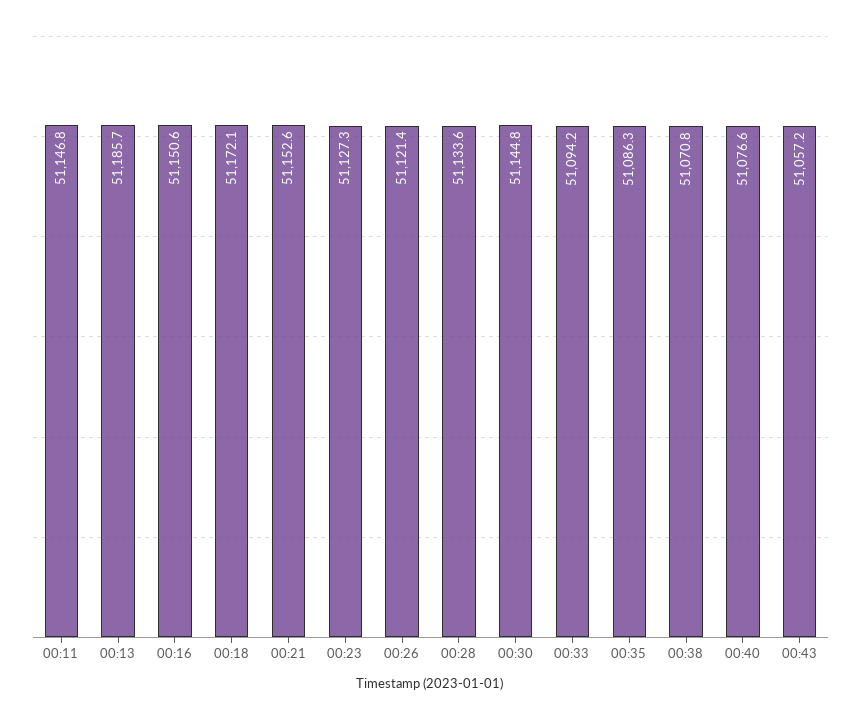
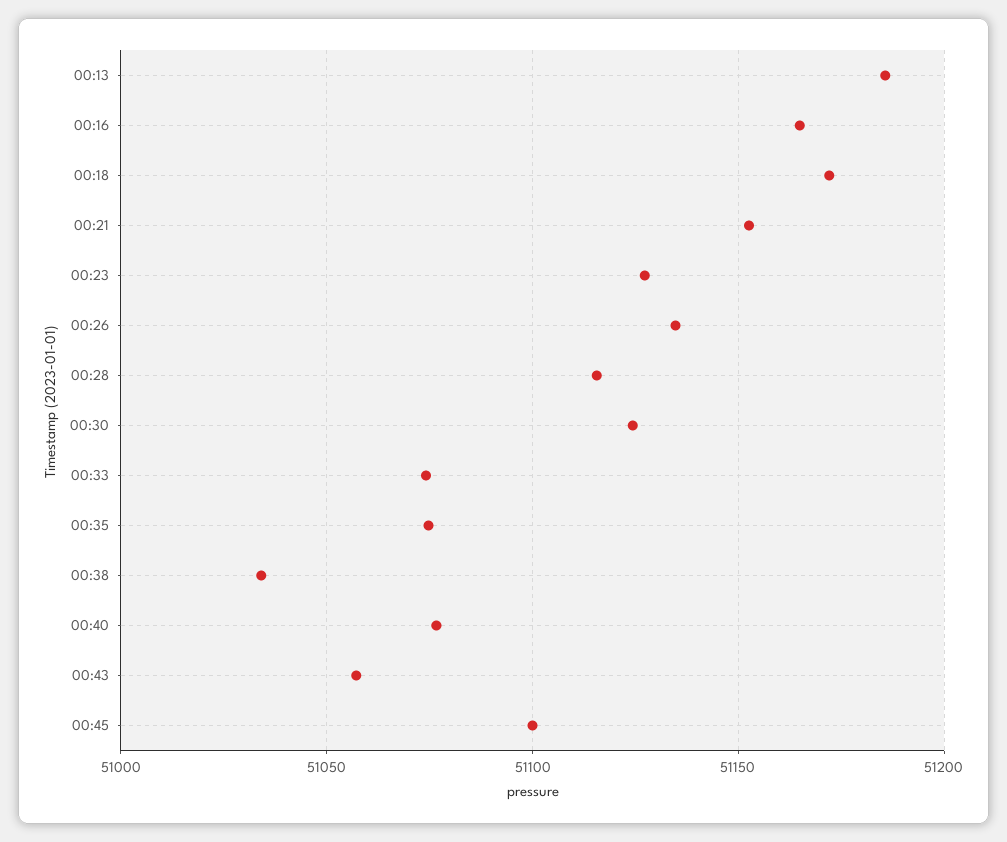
00:11: 51146.8 -> none
00:16: 51150.6 -> 51165
00:26: 51121.4 -> 51135
00:28: 51133.6 -> 51115
00:30: 51144.8 -> 51125
00:33: 51094.2 -> 51075
00:35: 51086.3 -> 51075
00:38: 51070.8 -> 51035
00:45: none -> 51100

